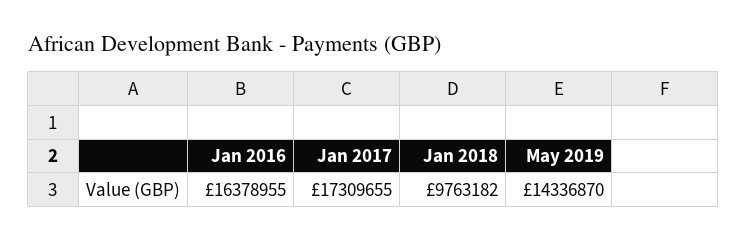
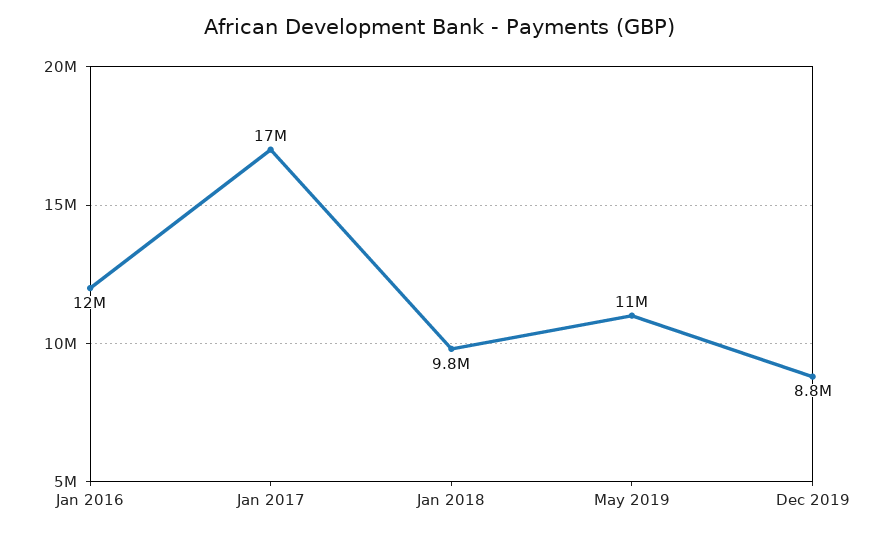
Jan 2016: 16378955 -> 12000000
May 2019: 14336870 -> 11000000
Dec 2019: none -> 8800000

